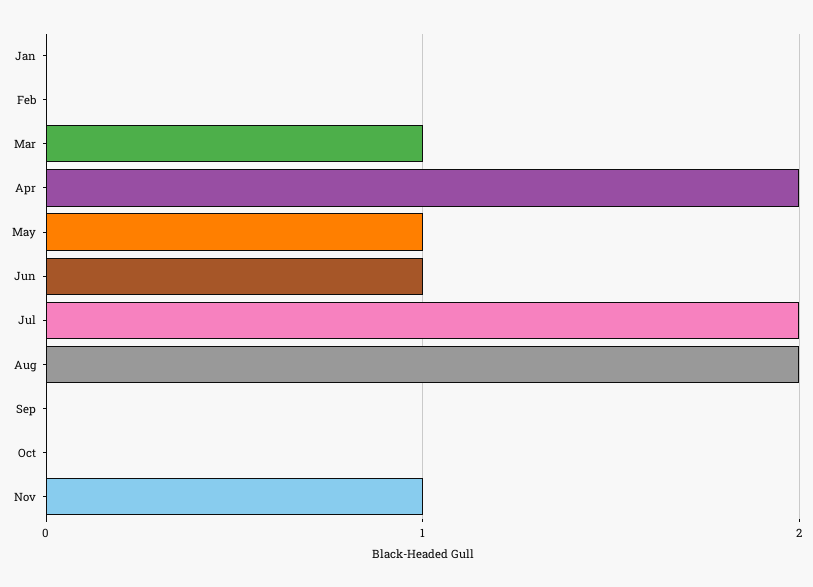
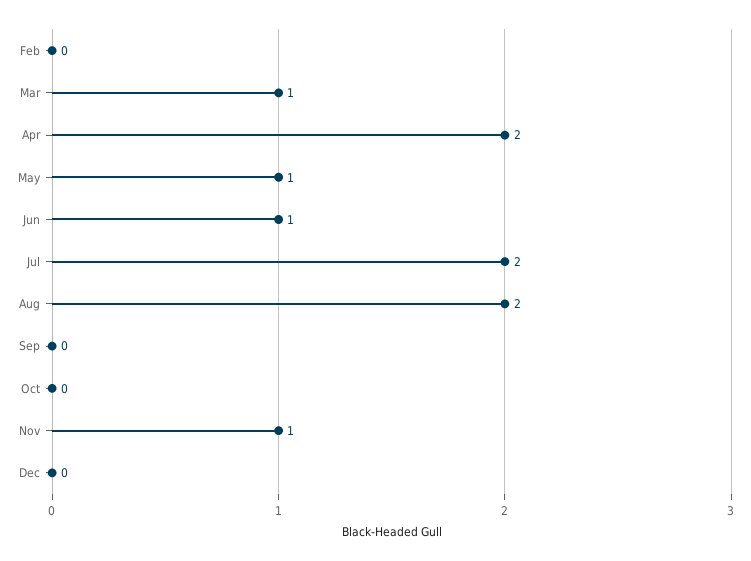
Jan: 0 -> none
Dec: none -> 0

